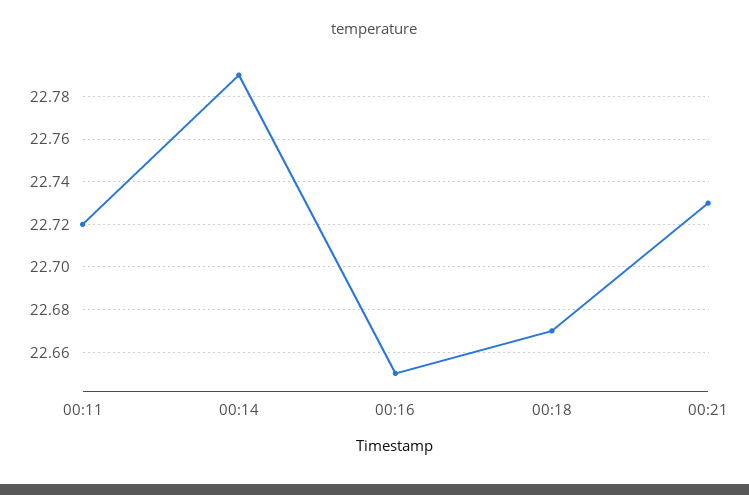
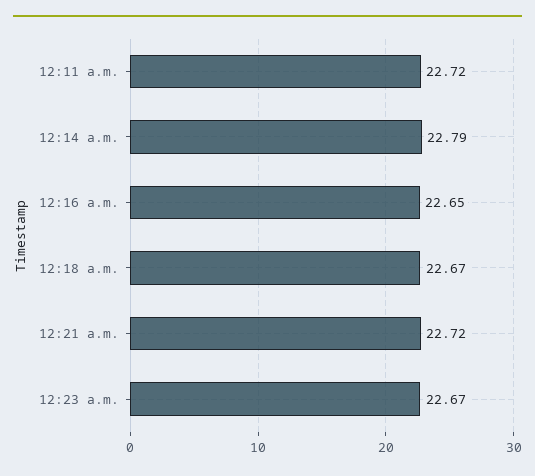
00:21: 22.73 -> 22.72
12:23 a.m.: none -> 22.67

